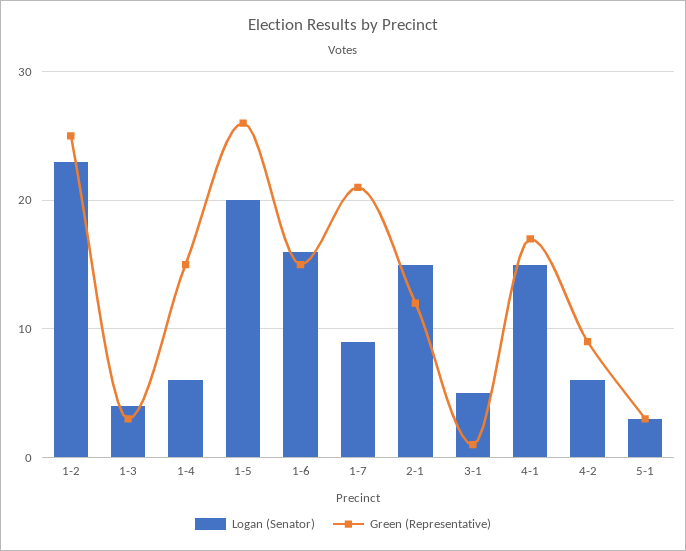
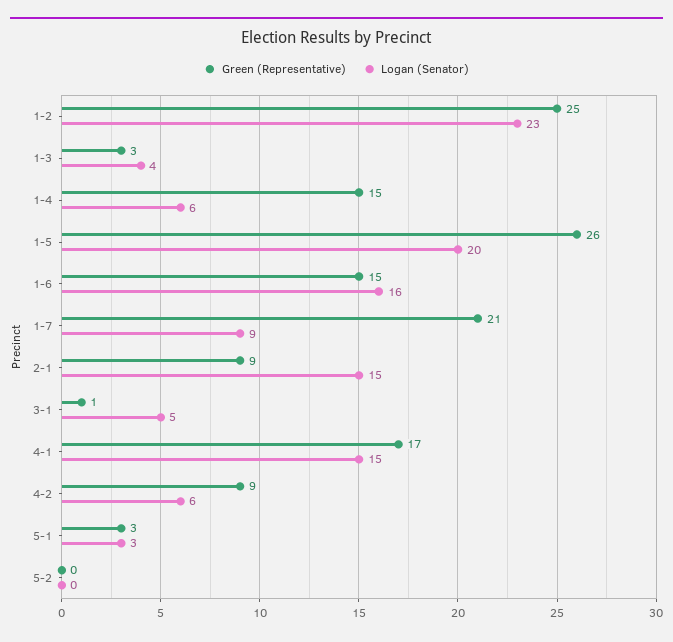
Green (Representative), 2-1: 12 -> 9
Green (Representative), 5-2: none -> 0
Logan (Senator), 5-2: none -> 0

